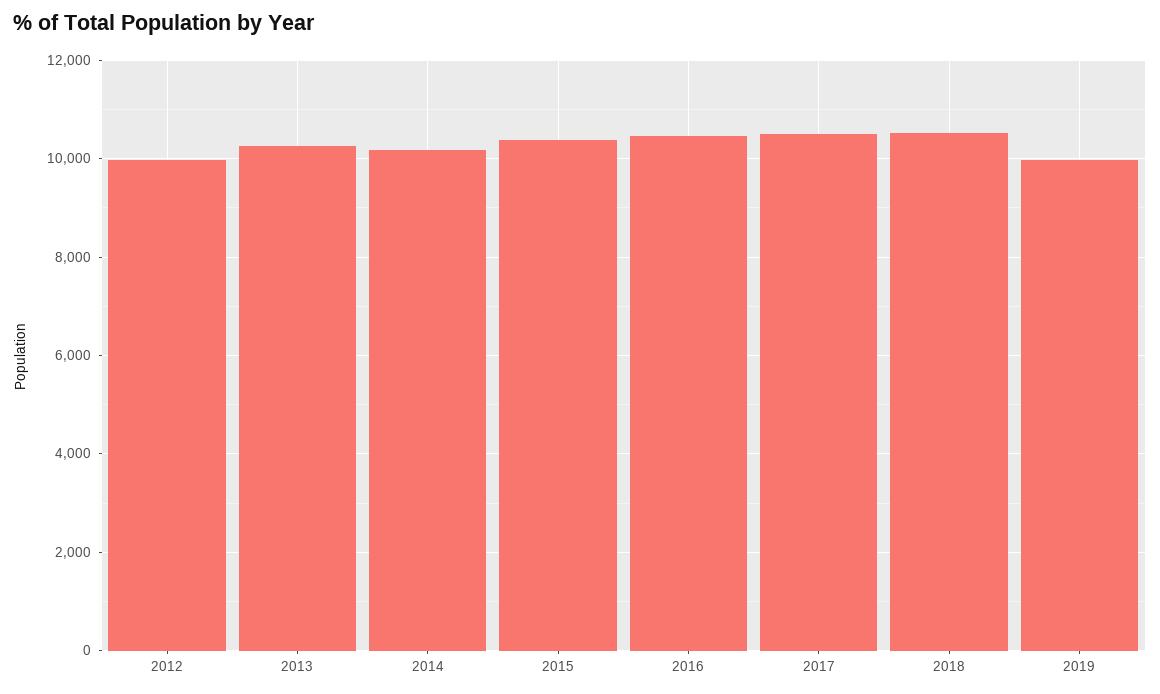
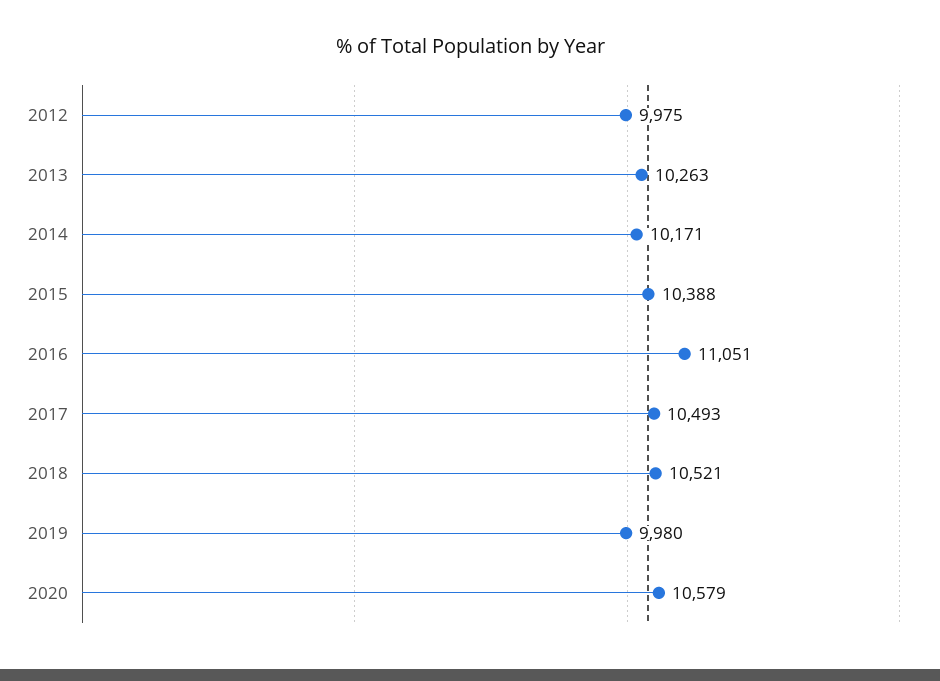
2016: 10400 -> 11051
2020: none -> 10579

